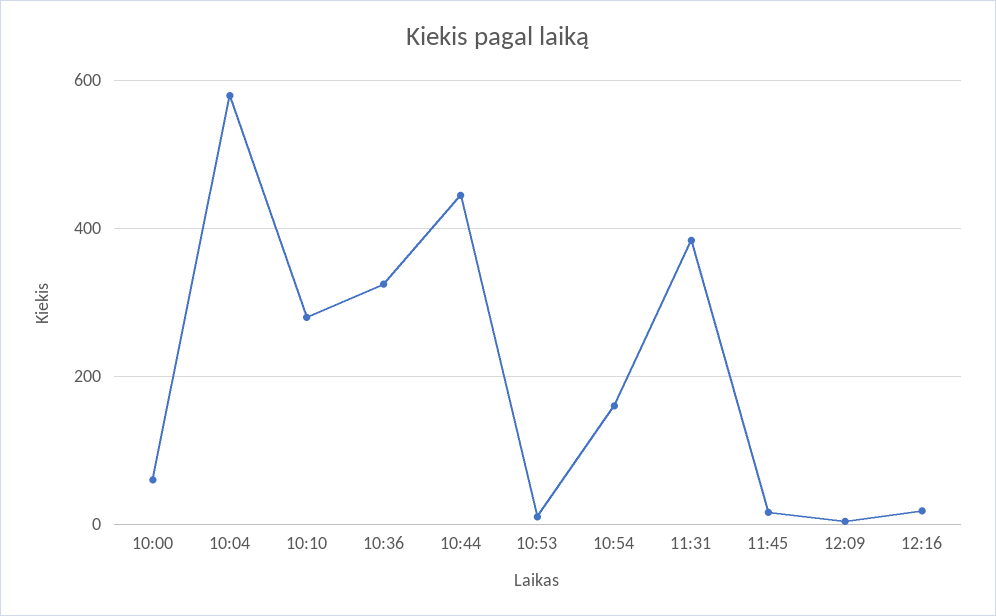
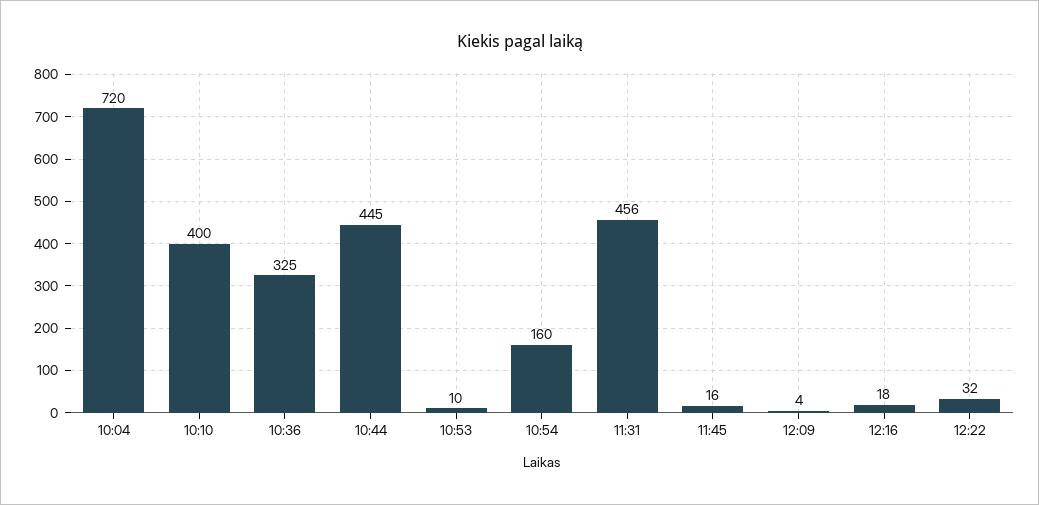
10:00: 60 -> none
10:04: 580 -> 720
10:10: 280 -> 400
11:31: 380 -> 456
12:22: none -> 32

